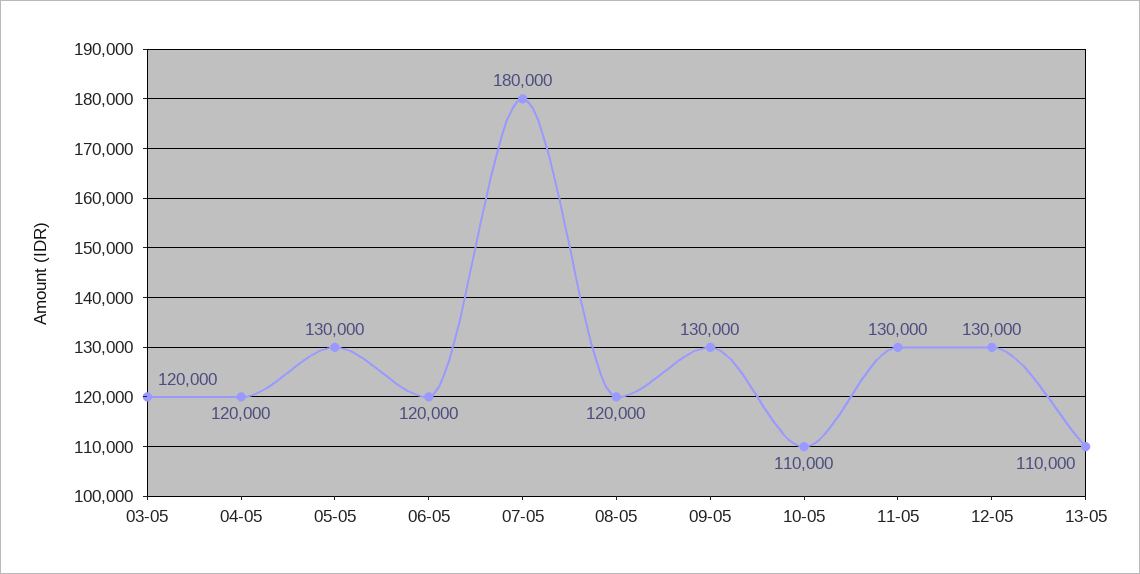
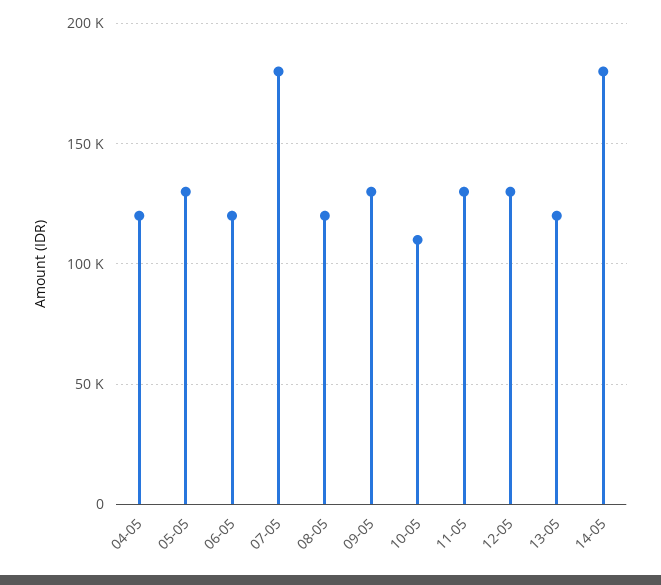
03-05: 120000 -> none
13-05: 110000 -> 120000
14-05: none -> 180000

